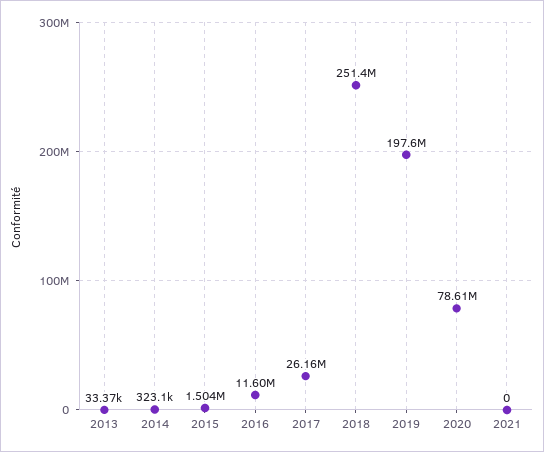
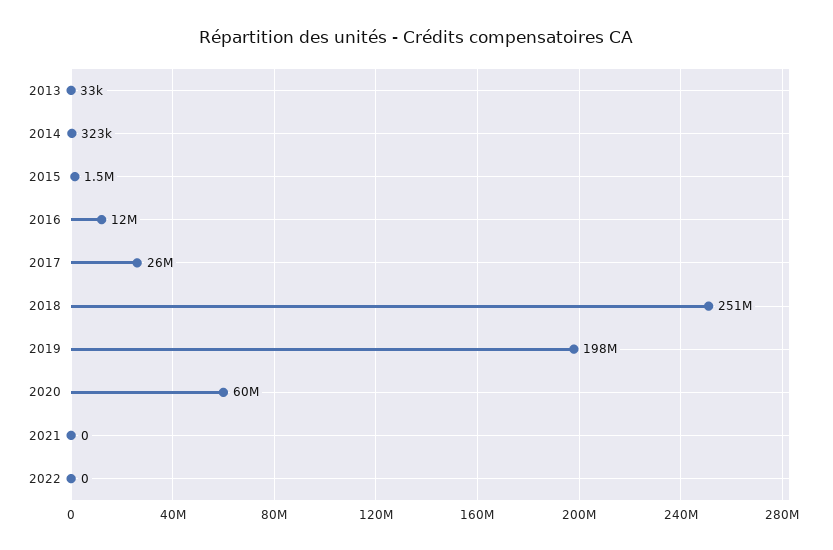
2020: 78610000 -> 60000000
2022: none -> 0

